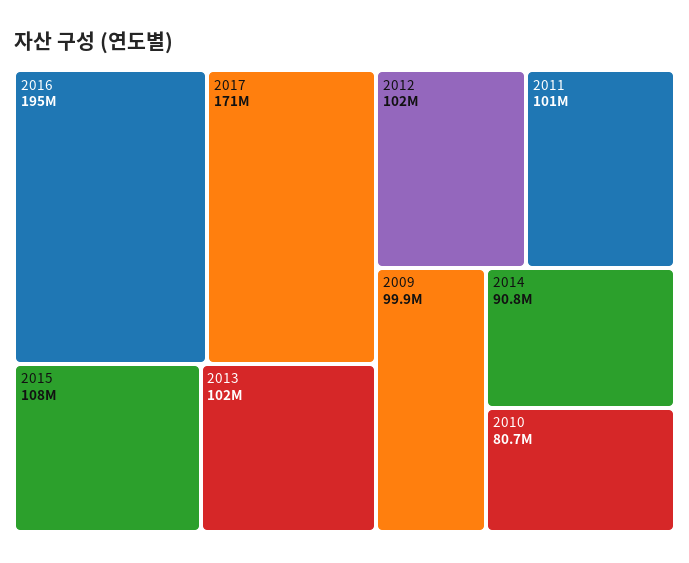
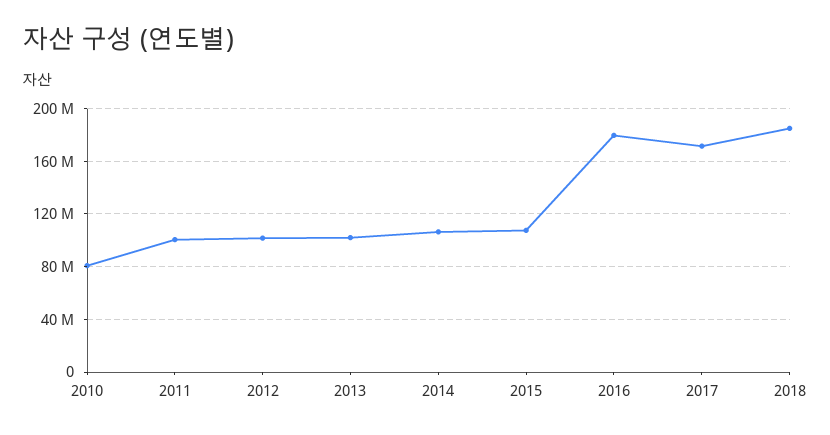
2016: 195000000 -> 180000000
2009: 99900000 -> none
2014: 90800000 -> 105000000
2018: none -> 185000000

